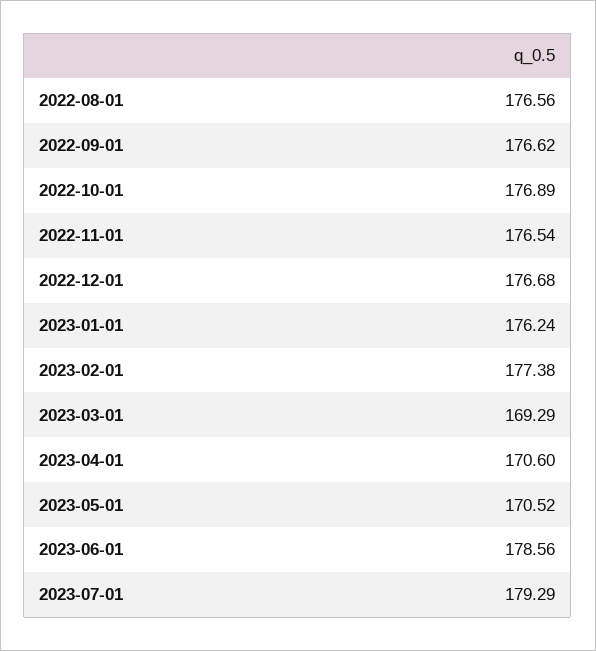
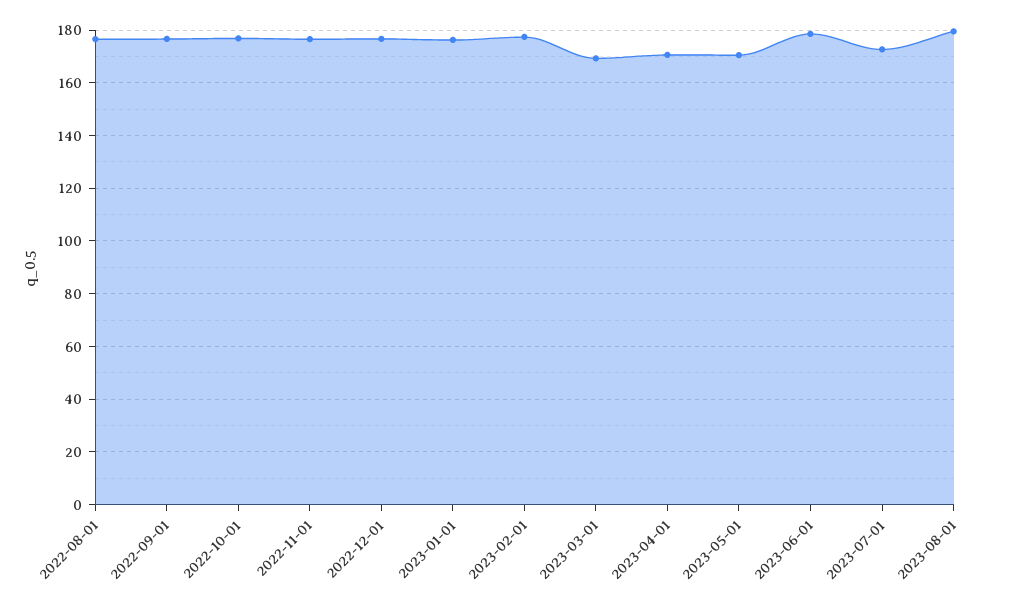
2023-07-01: 179.29 -> 172.5
2023-08-01: none -> 180

